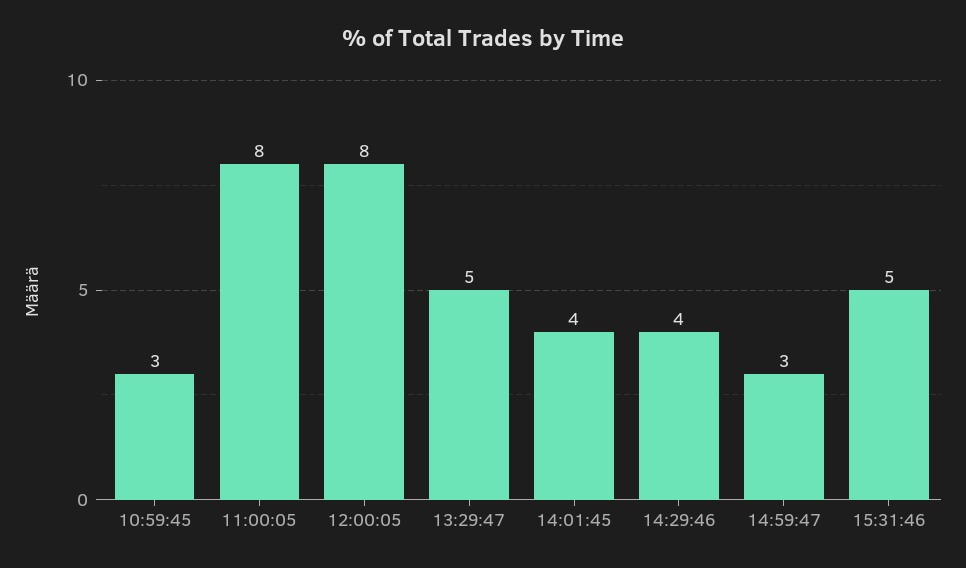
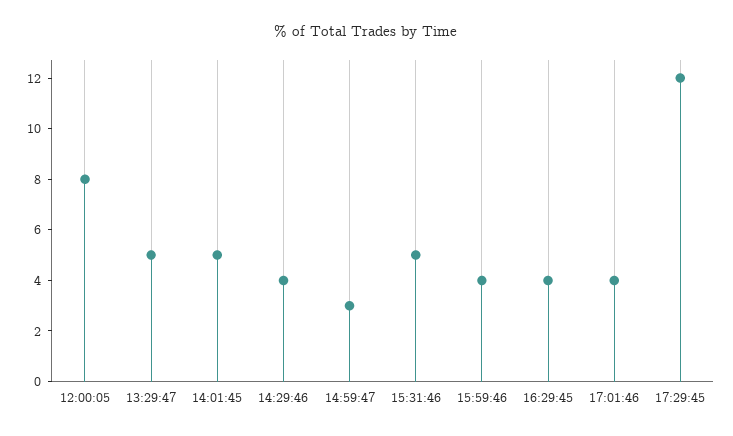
10:59:45: 3 -> none
11:00:05: 8 -> none
14:01:45: 4 -> 5
15:59:46: none -> 4
16:29:45: none -> 4
17:01:46: none -> 4
17:29:45: none -> 12

